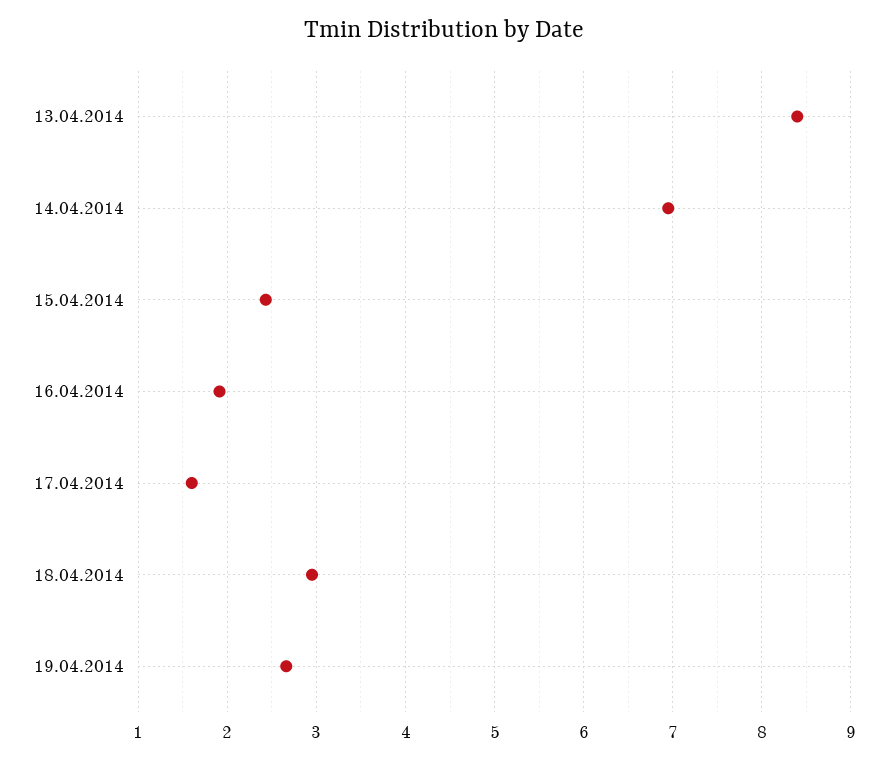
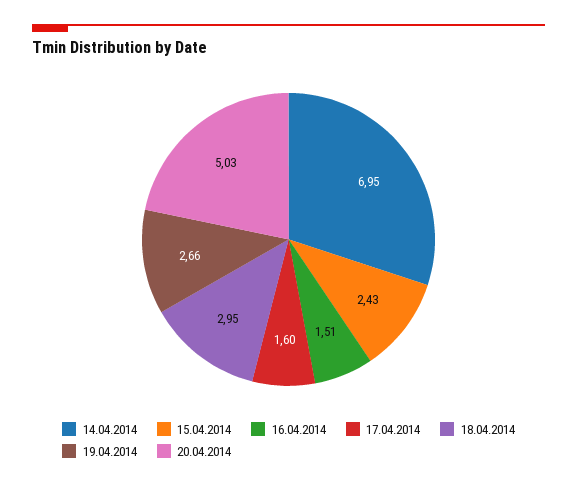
13.04.2014: 8.4 -> none
16.04.2014: 1.9 -> 1.51
20.04.2014: none -> 5.03

